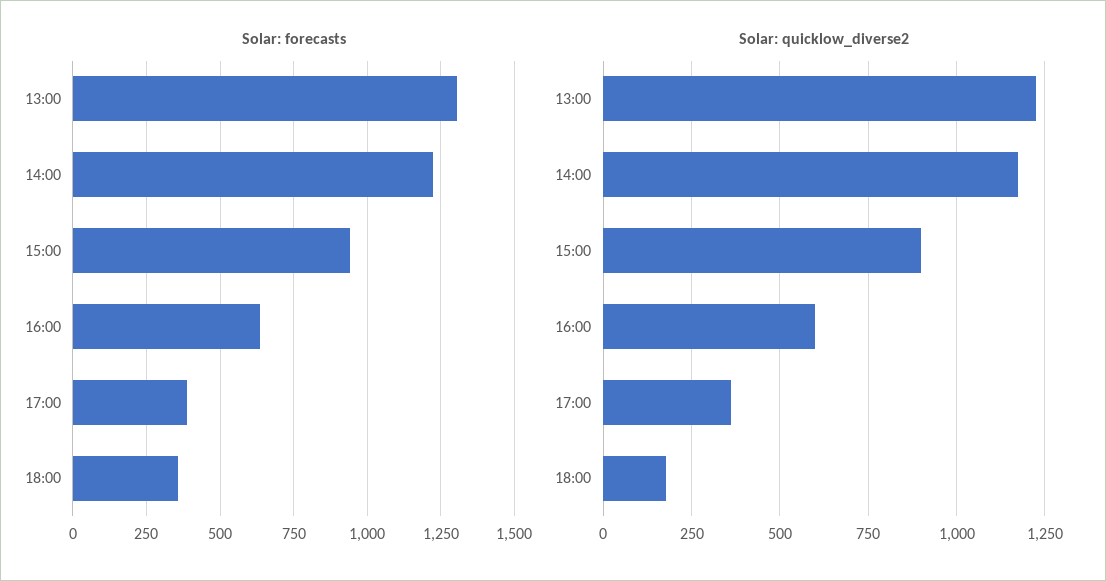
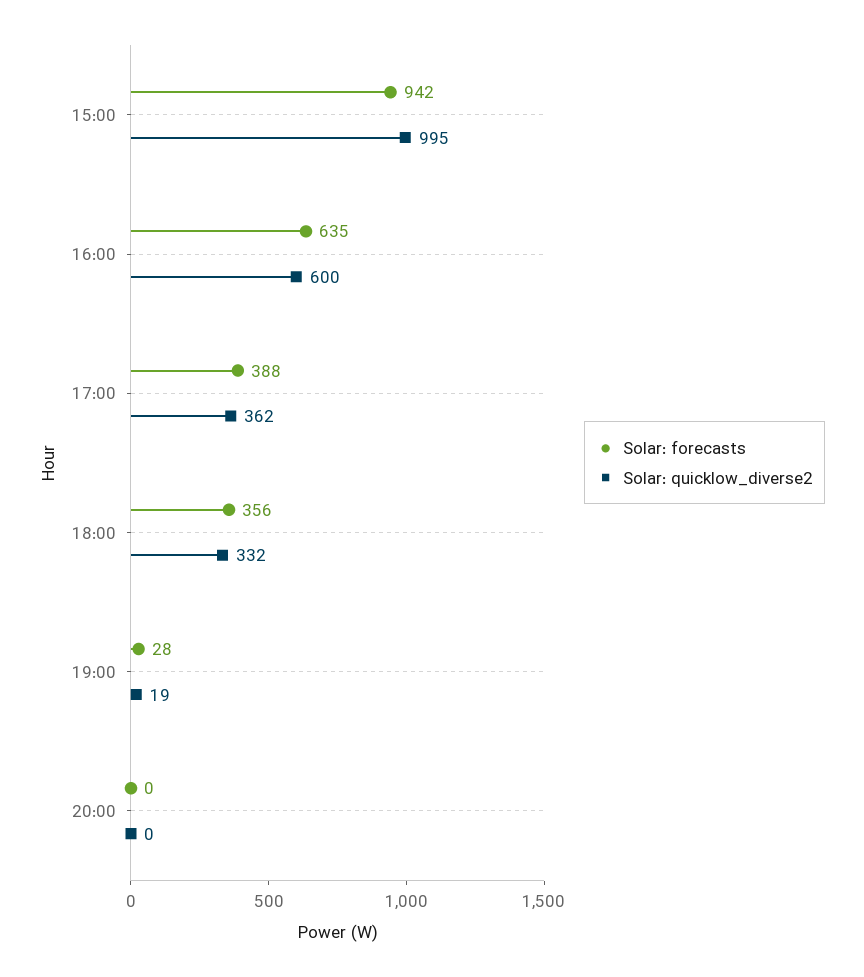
Solar: forecasts, 13:00: 1300 -> none
Solar: forecasts, 14:00: 1225 -> none
Solar: quicklow_diverse2, 13:00: 1225 -> none
Solar: quicklow_diverse2, 14:00: 1175 -> none
Solar: quicklow_diverse2, 15:00: 900 -> 995
Solar: quicklow_diverse2, 18:00: 175 -> 332
Solar: forecasts, 19:00: none -> 28
Solar: quicklow_diverse2, 19:00: none -> 19
Solar: forecasts, 20:00: none -> 0
Solar: quicklow_diverse2, 20:00: none -> 0

